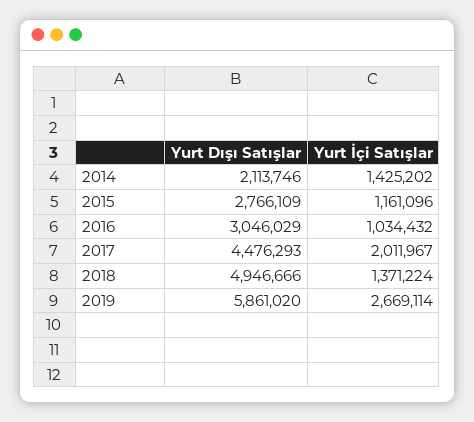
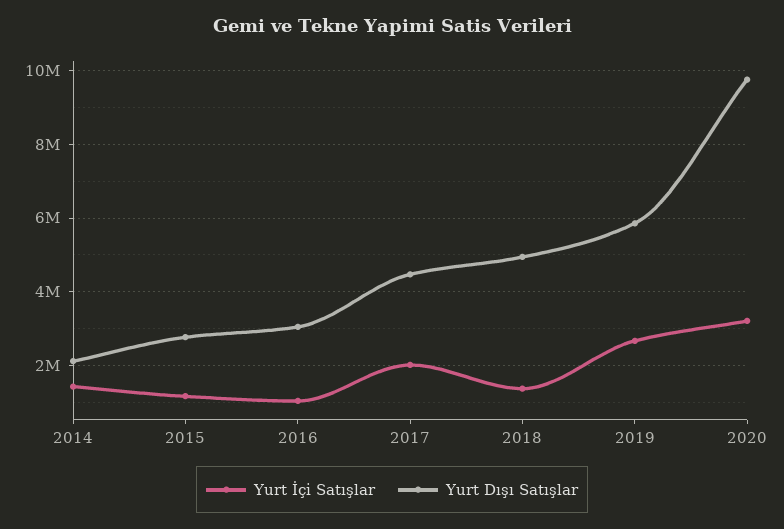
Yurt İçi Satışlar, 2020: none -> 3200000
Yurt Dışı Satışlar, 2020: none -> 9800000

